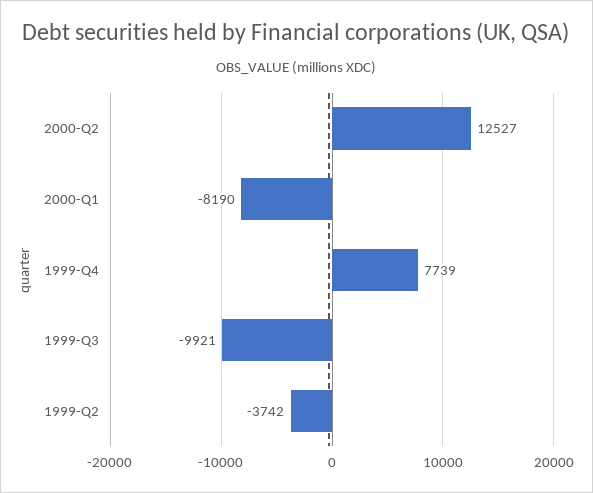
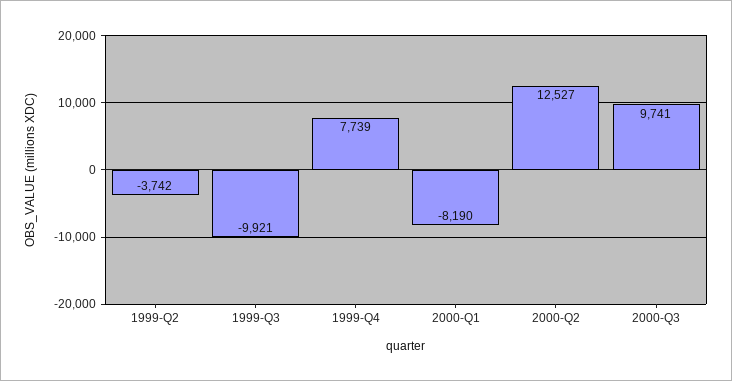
2000-Q3: none -> 9741

